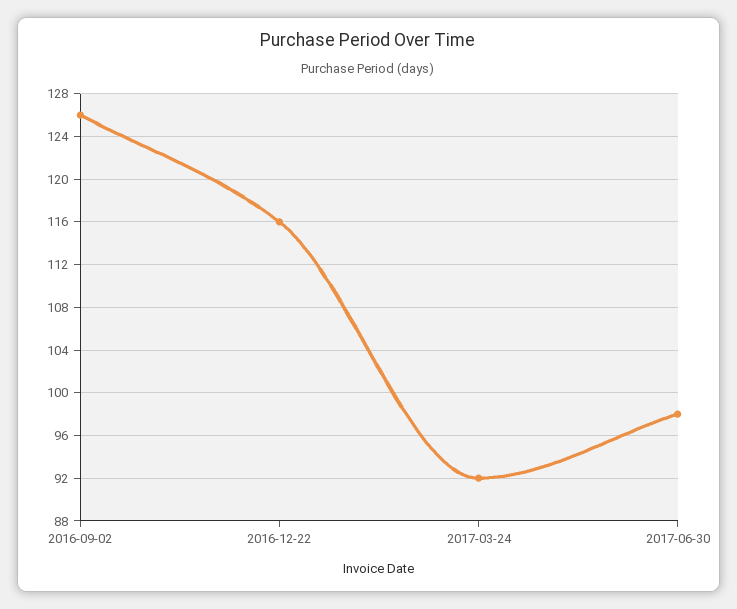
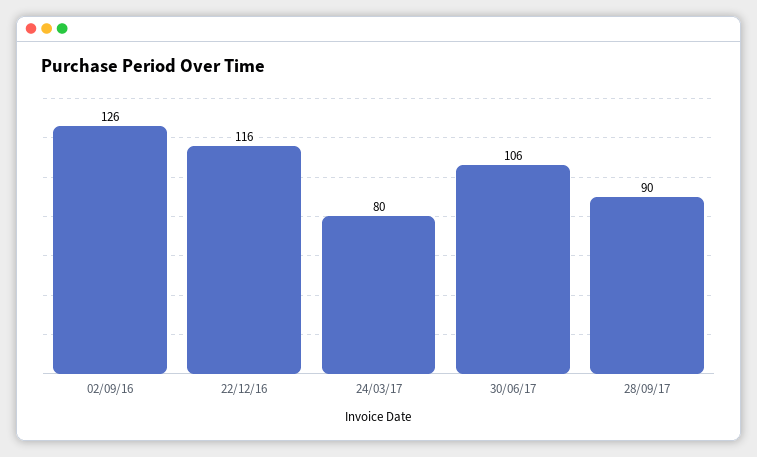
2017-03-24: 92 -> 80
2017-06-30: 98 -> 106
28/09/17: none -> 90

